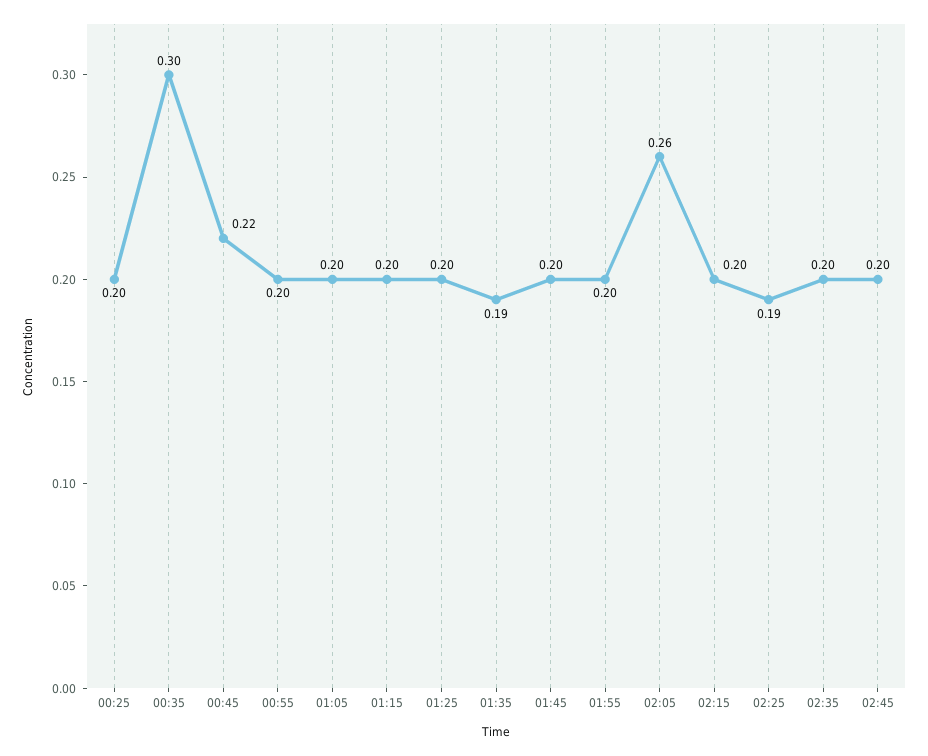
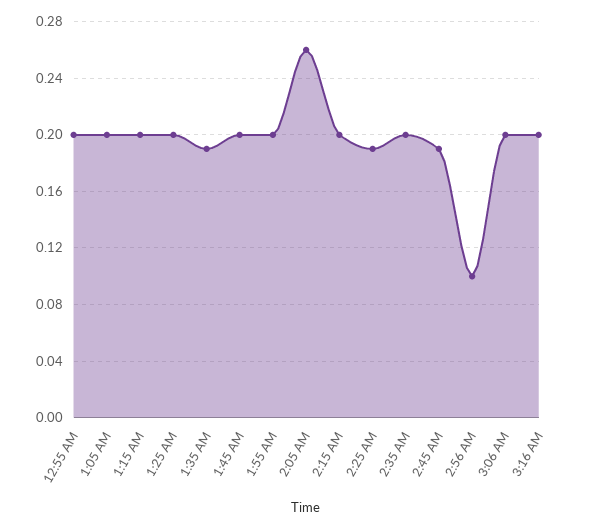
00:25: 0.2 -> none
00:35: 0.3 -> none
00:45: 0.22 -> none
02:45: 0.2 -> 0.19
2:56 AM: none -> 0.1
3:06 AM: none -> 0.2
3:16 AM: none -> 0.2

